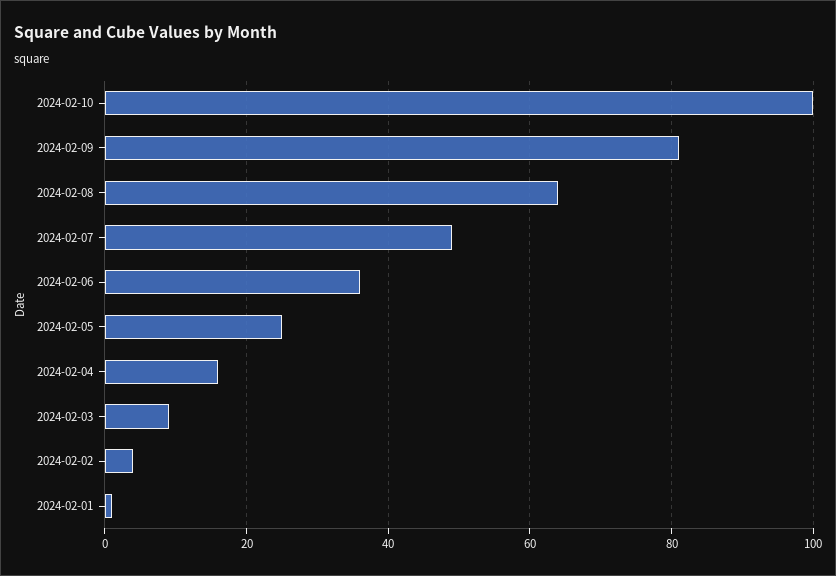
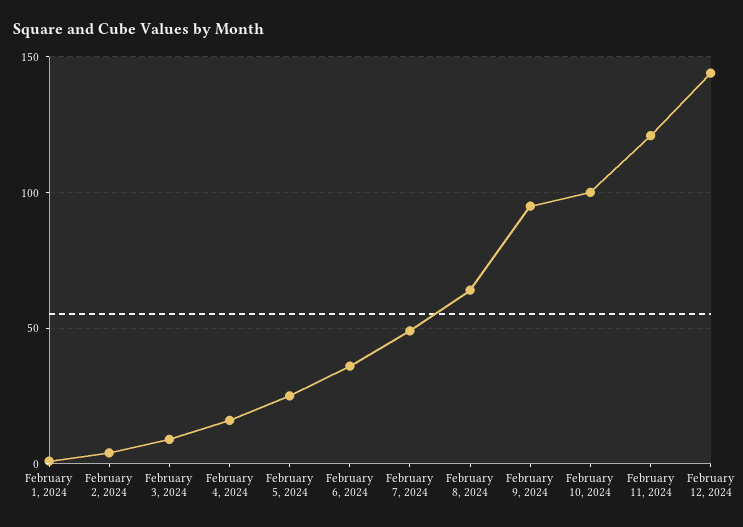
2024-02-09: 80 -> 95
February 11, 2024: none -> 120
February 12, 2024: none -> 145

